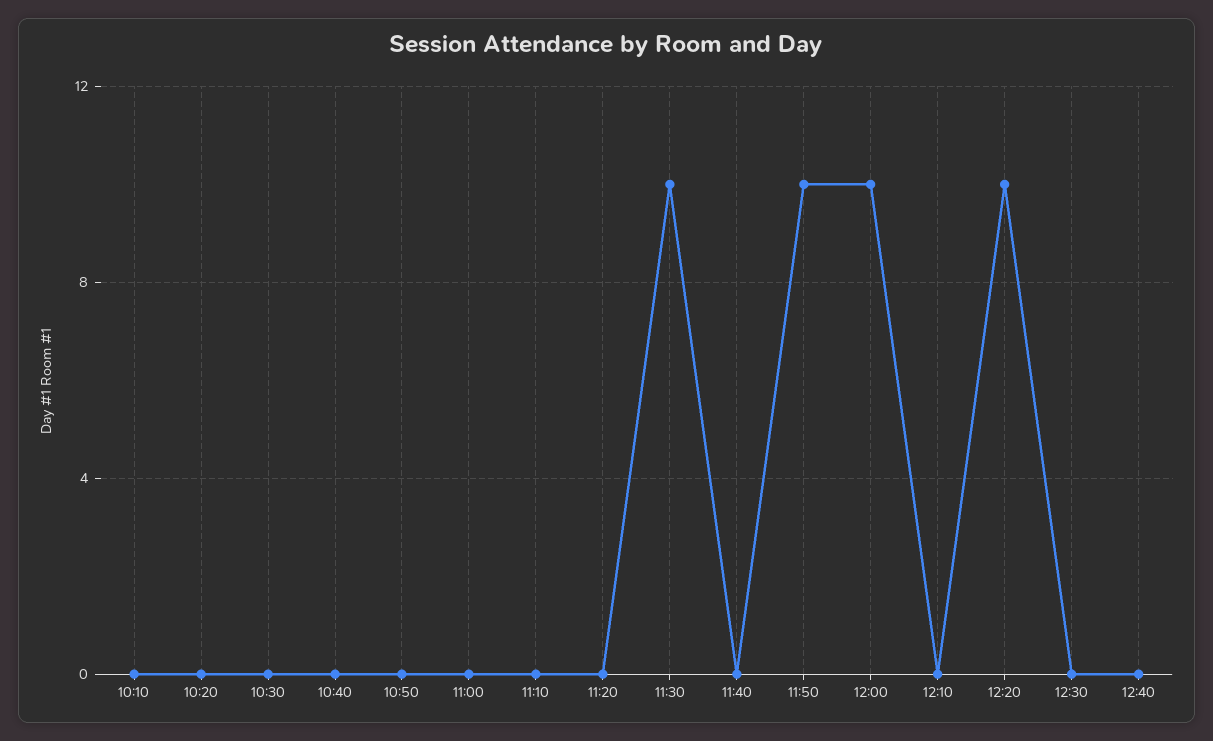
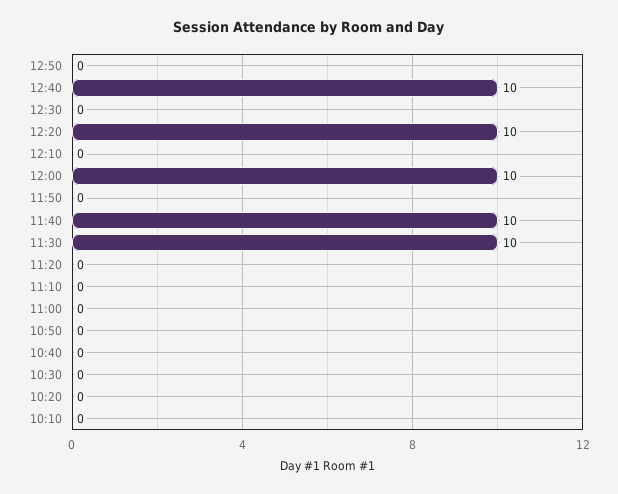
11:40: 0 -> 10
11:50: 10 -> 0
12:40: 0 -> 10
12:50: none -> 0

